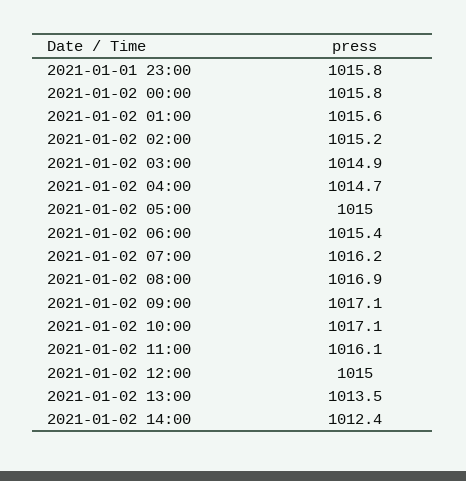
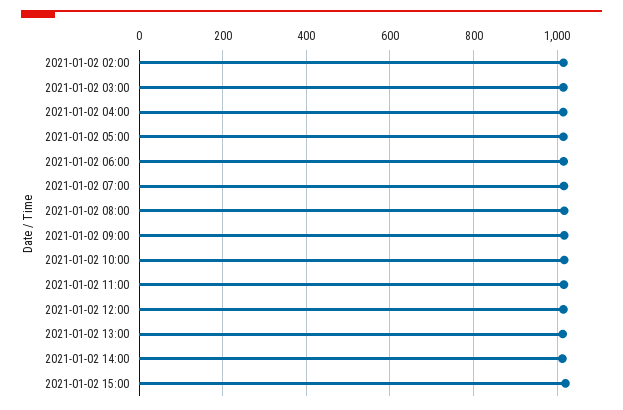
2021-01-01 23:00: 1015.8 -> none
2021-01-02 00:00: 1015.8 -> none
2021-01-02 01:00: 1015.6 -> none
2021-01-02 15:00: none -> 1020

